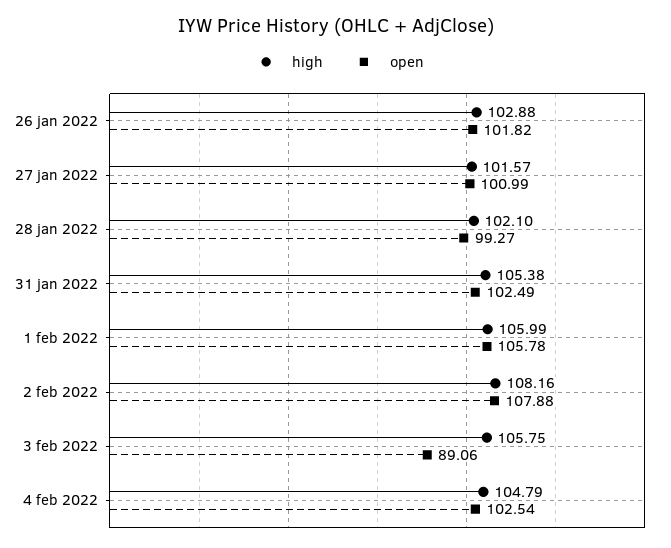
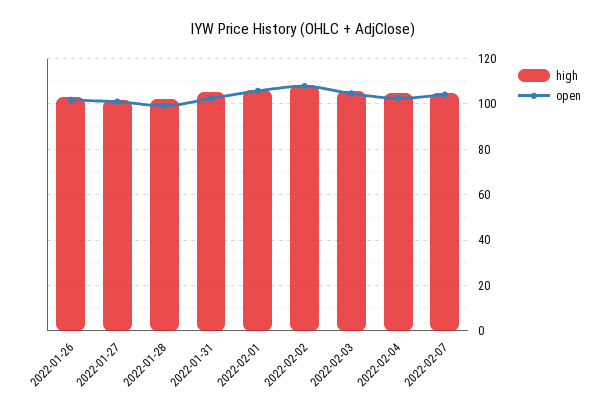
open, 3 feb 2022: 89.06 -> 105
high, 2022-02-07: none -> 105
open, 2022-02-07: none -> 105

